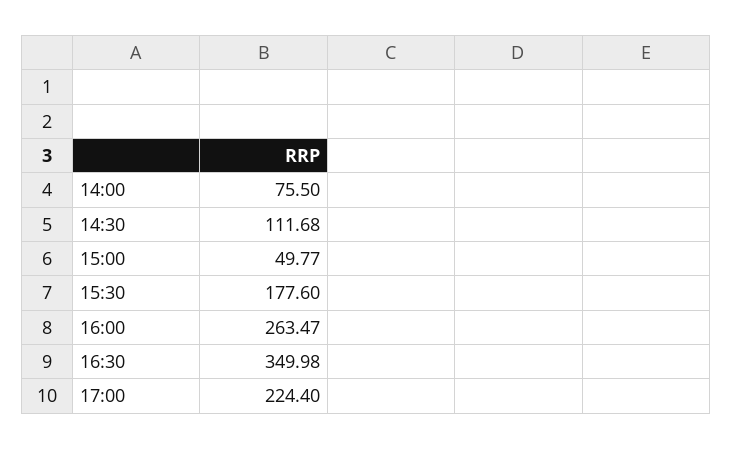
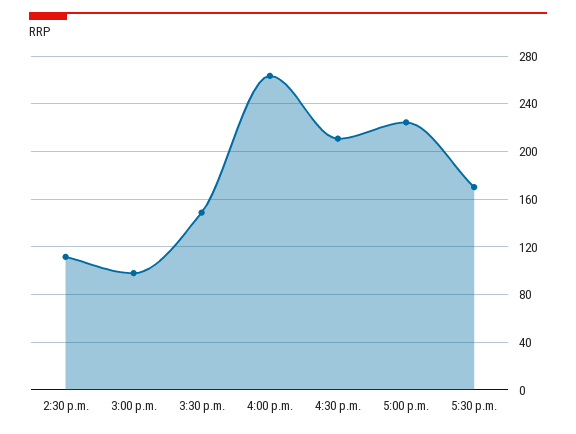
14:00: 75.5 -> none
15:00: 49.77 -> 100
15:30: 177.6 -> 150
16:30: 349.98 -> 210
5:30 p.m.: none -> 170

